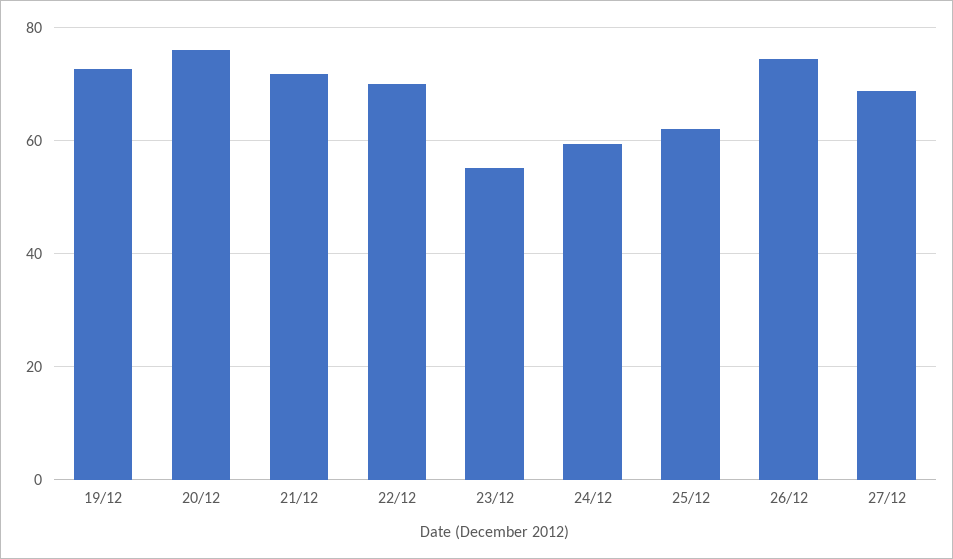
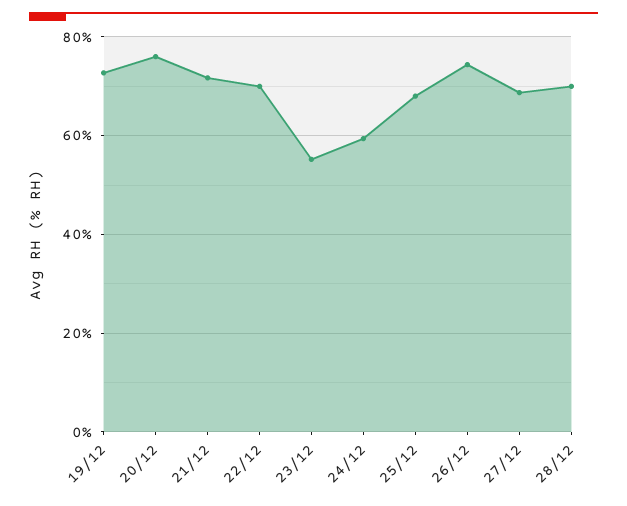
25/12: 62 -> 68
28/12: none -> 70

